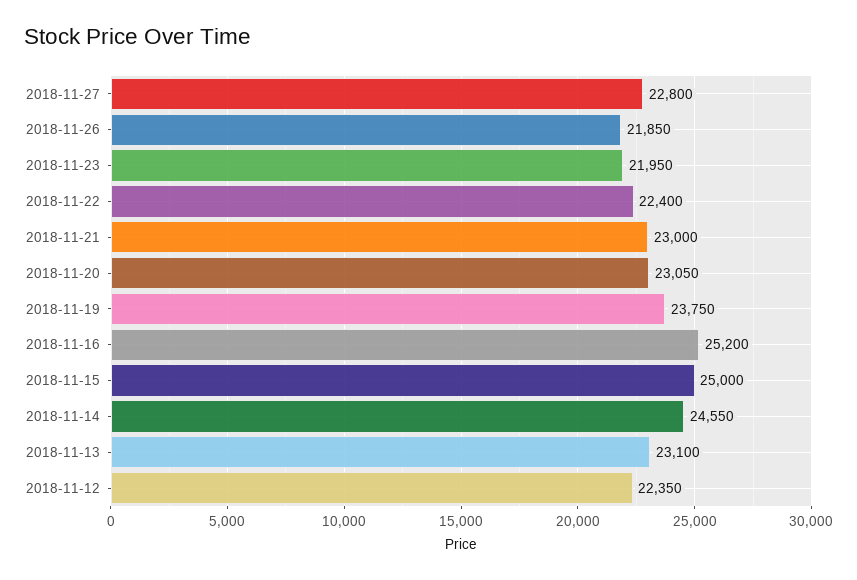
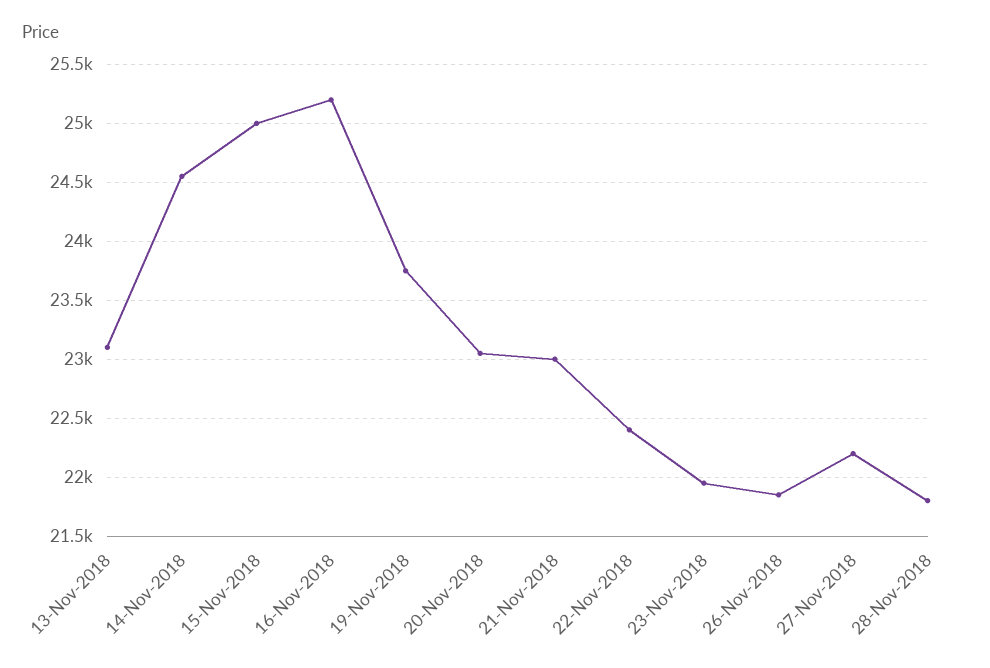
2018-11-27: 22800 -> 22200
2018-11-12: 22350 -> none
28-Nov-2018: none -> 21800

